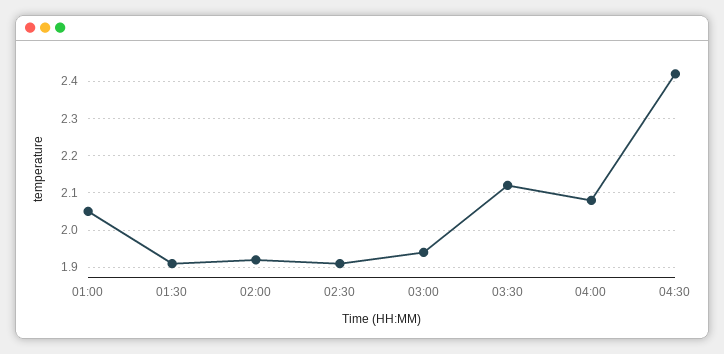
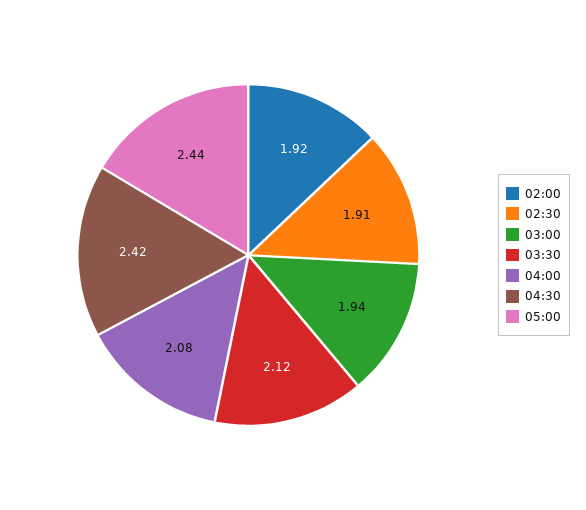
01:00: 2.05 -> none
01:30: 1.9 -> none
05:00: none -> 2.44

